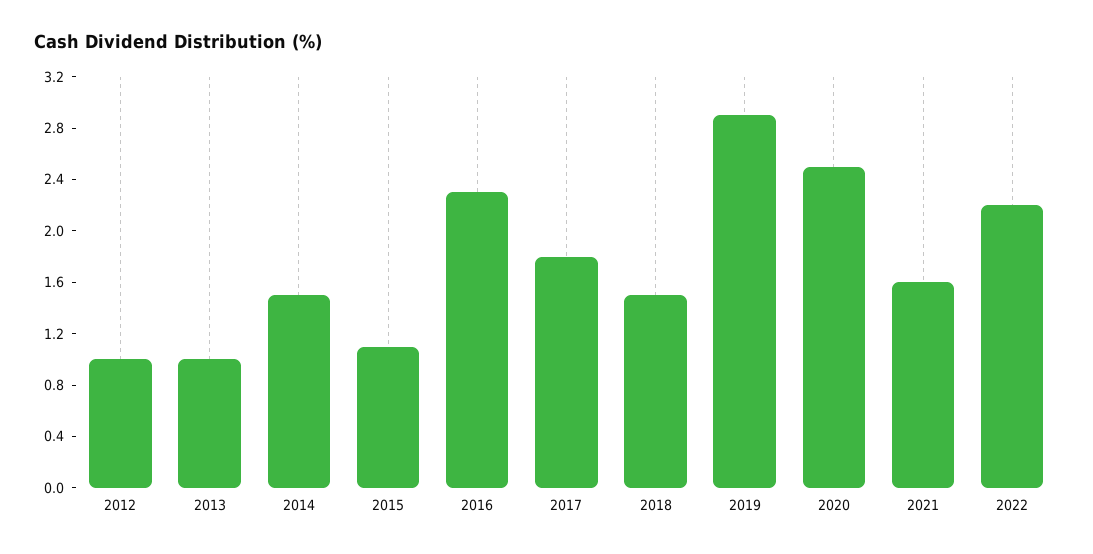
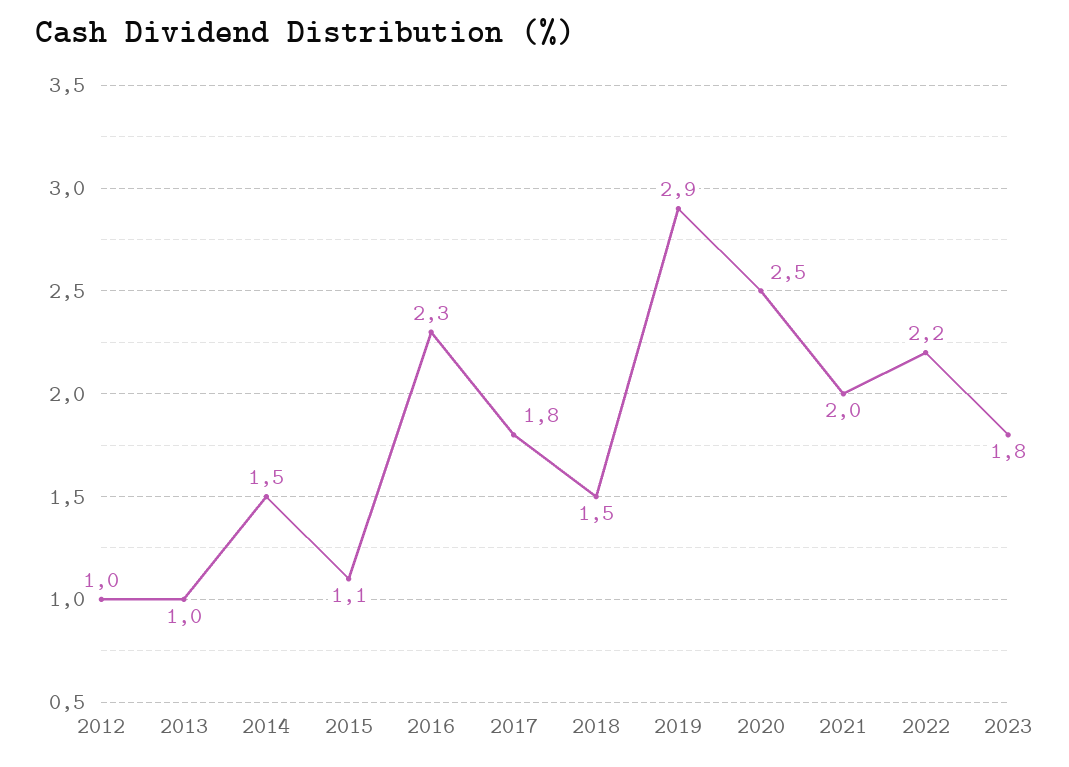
2021: 1.6 -> 2
2023: none -> 1.8

